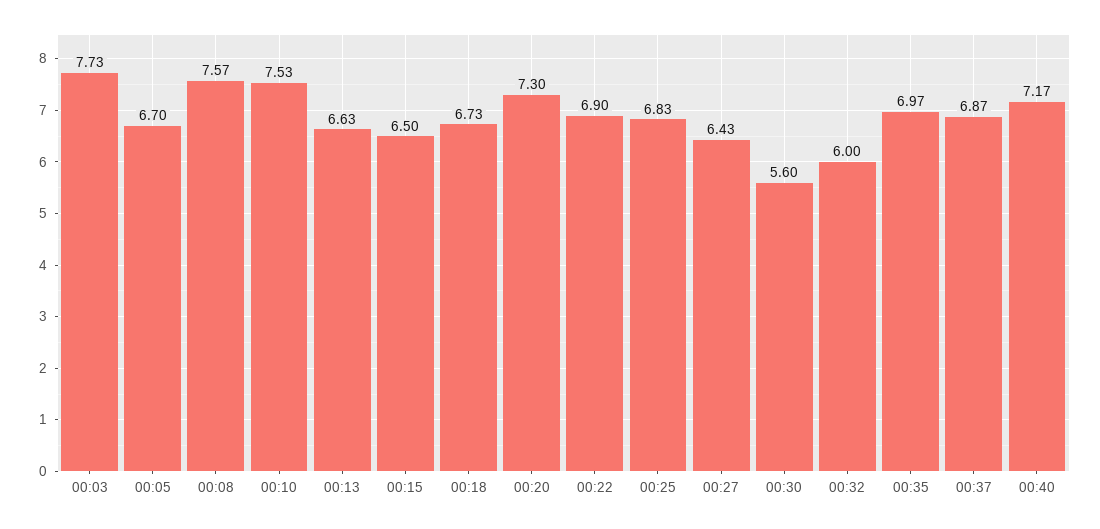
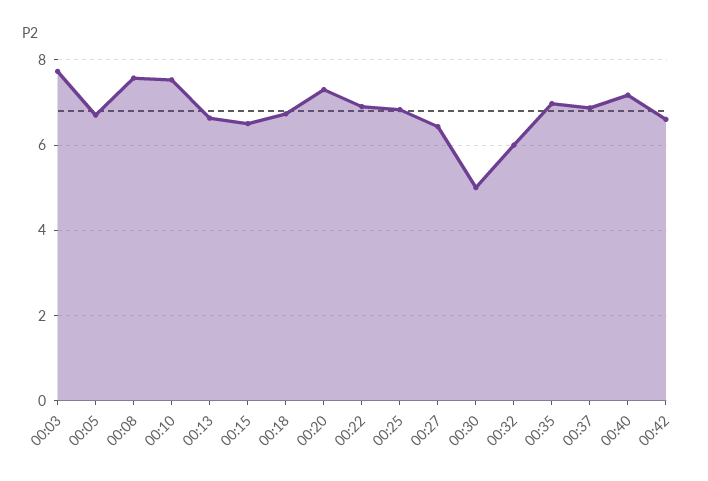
00:30: 5.6 -> 5
00:42: none -> 6.6

